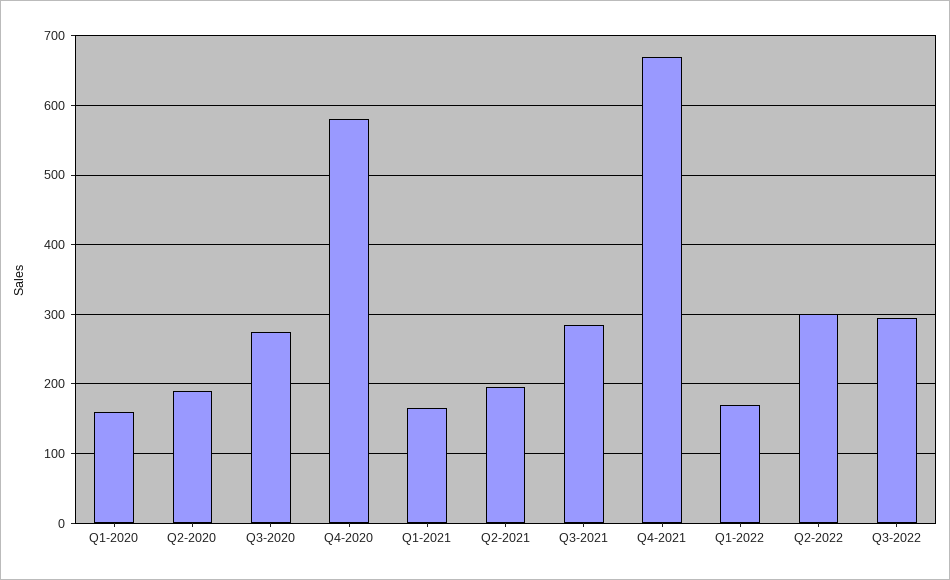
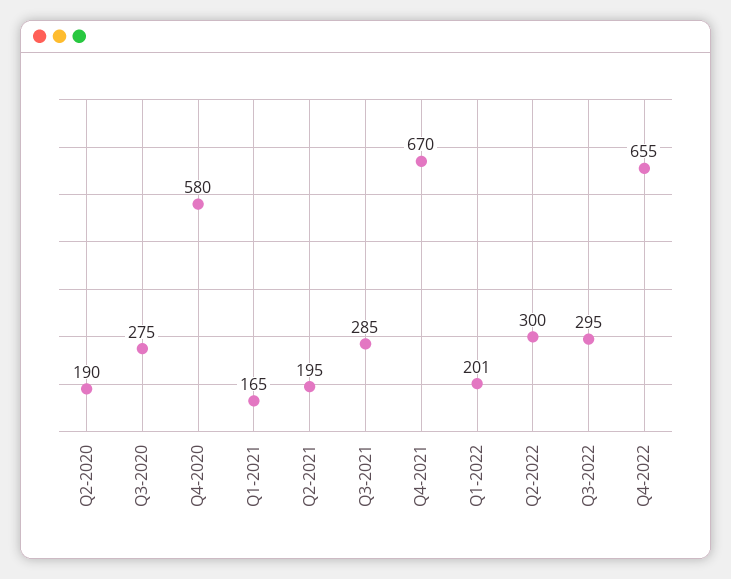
Q1-2020: 160 -> none
Q1-2022: 170 -> 201
Q4-2022: none -> 655

